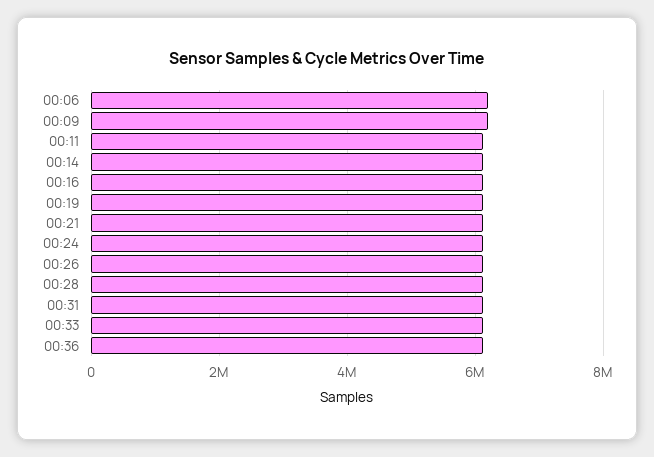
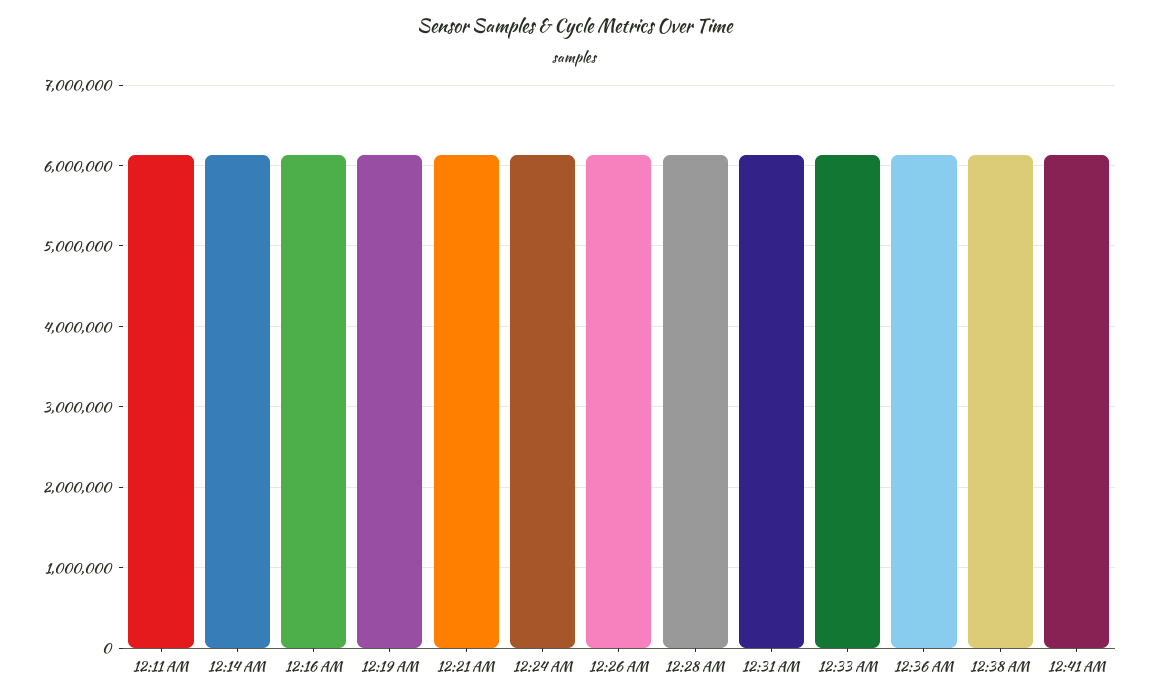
00:06: 6200000 -> none
00:09: 6200000 -> none
12:38 AM: none -> 6100000
12:41 AM: none -> 6100000

